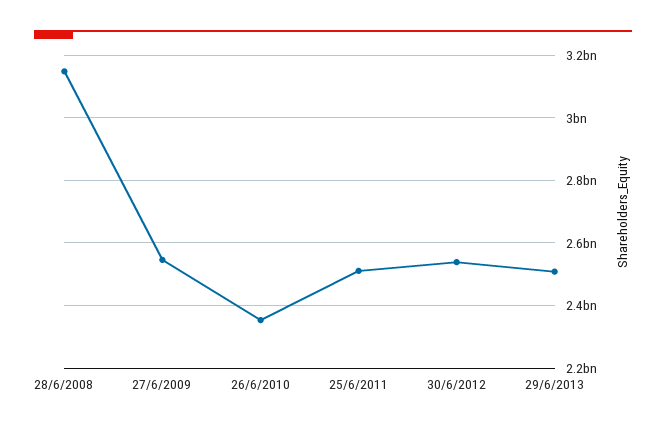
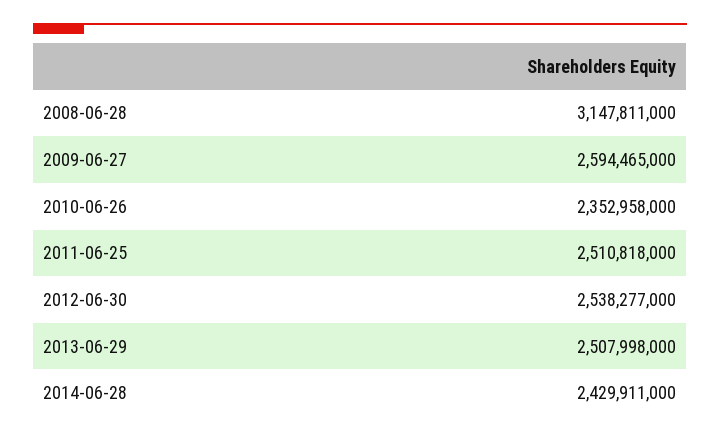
27/6/2009: 2540000000 -> 2594465000
2014-06-28: none -> 2429911000

